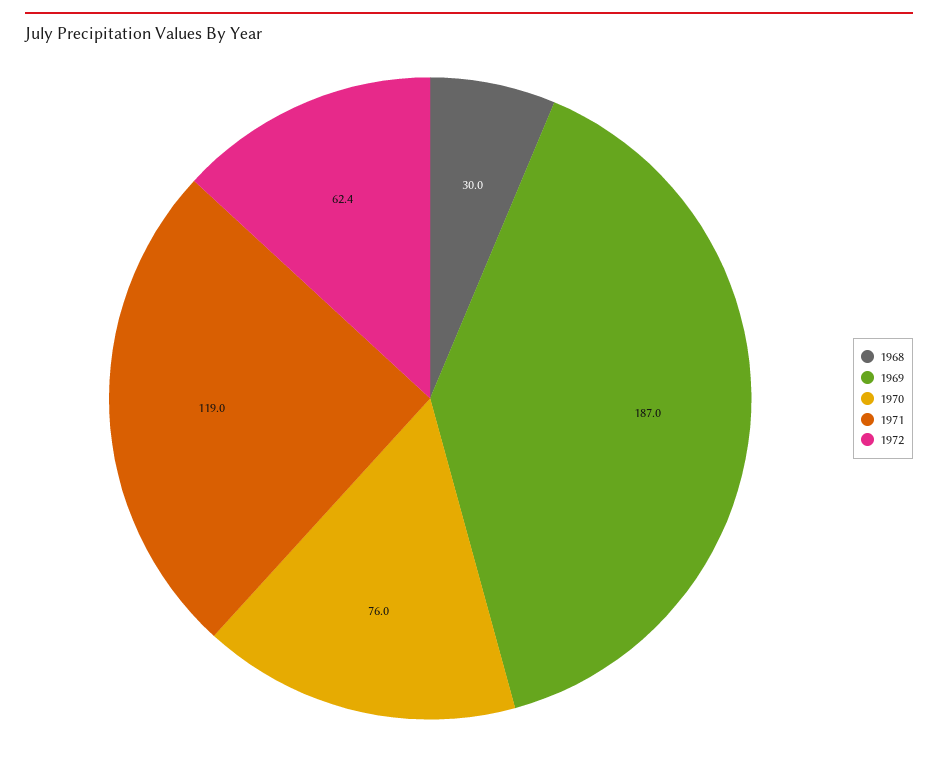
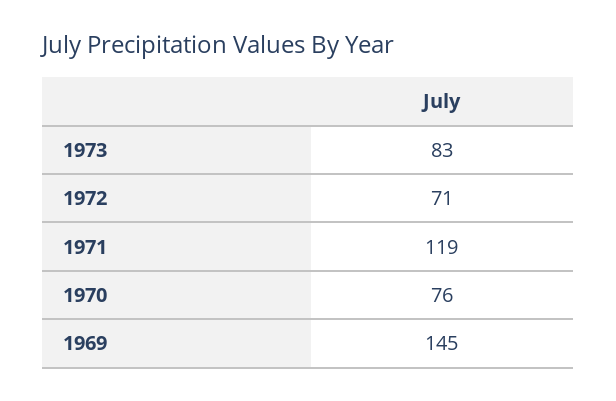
1968: 30 -> none
1969: 187 -> 145
1972: 62.4 -> 71
1973: none -> 83

